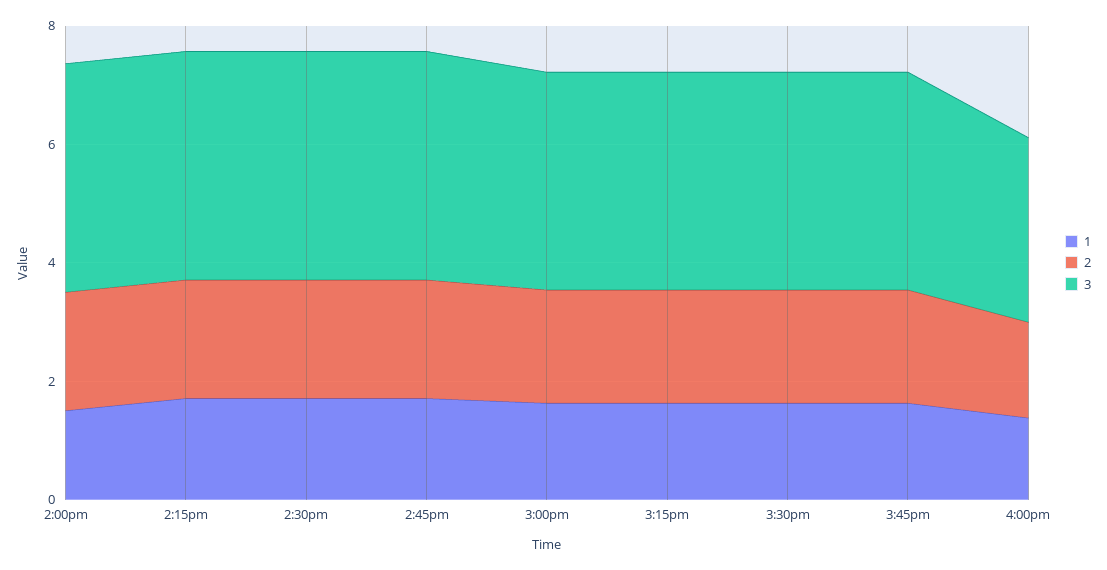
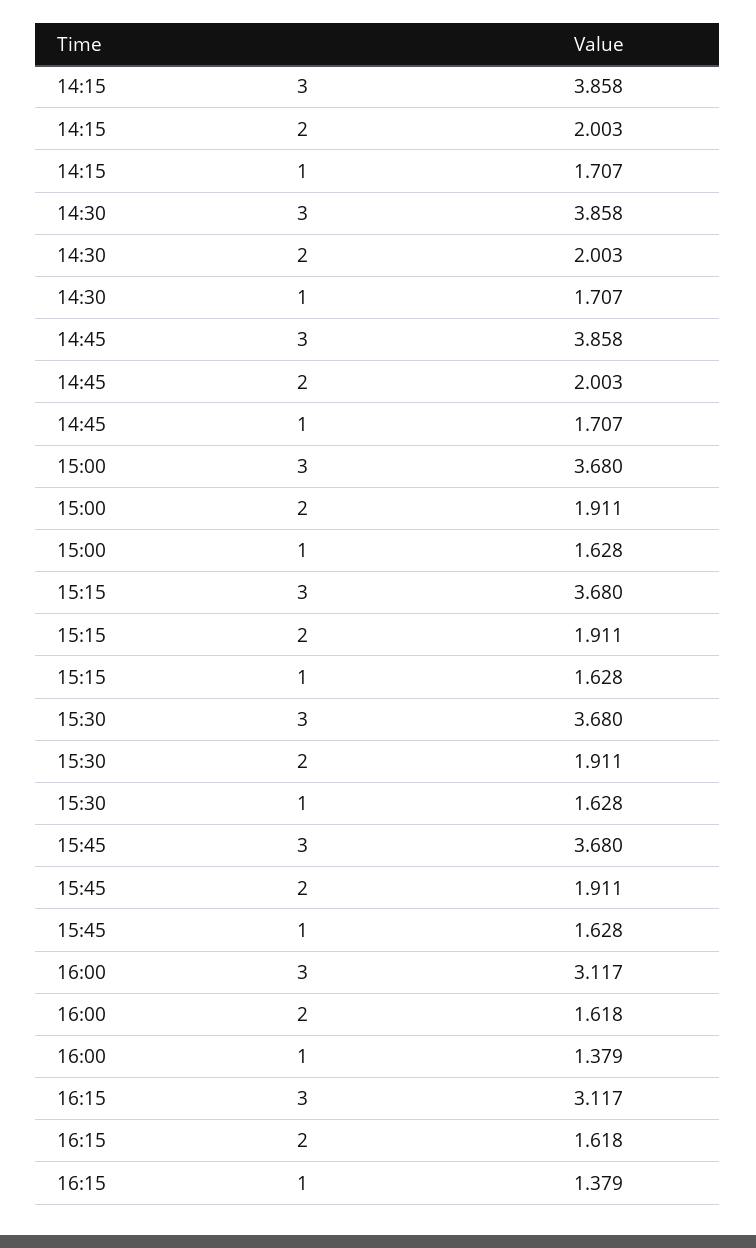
1, 2:00pm: 1.5 -> none
2, 2:00pm: 2 -> none
3, 2:00pm: 4 -> none
3, 16:15: none -> 3.117
2, 16:15: none -> 1.618
1, 16:15: none -> 1.379

